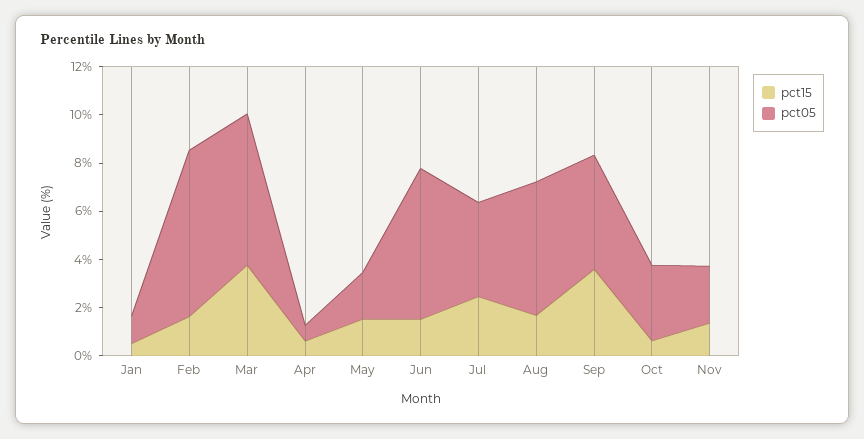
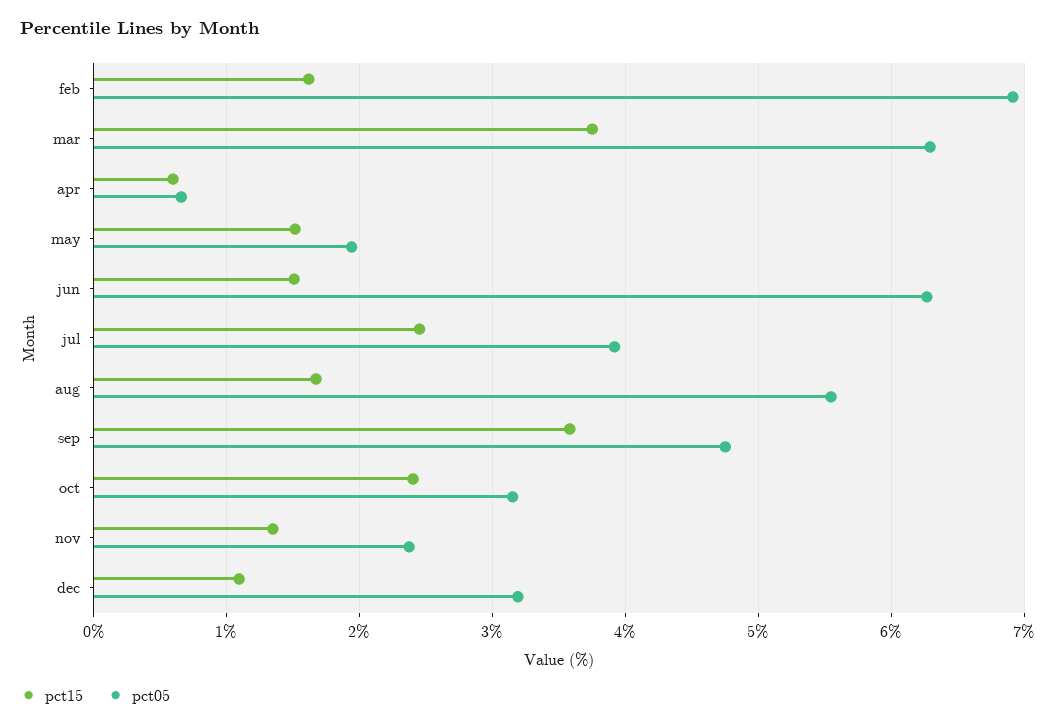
pct15, Jan: 0.5 -> none
pct05, Jan: 1 -> none
pct15, Oct: 0.5 -> 2.4
pct15, dec: none -> 1.1
pct05, dec: none -> 3.2

